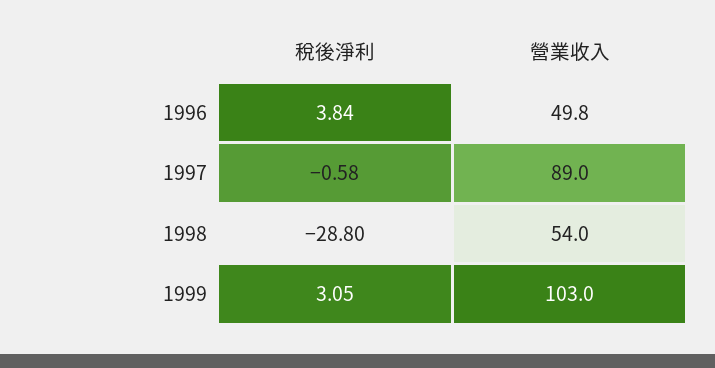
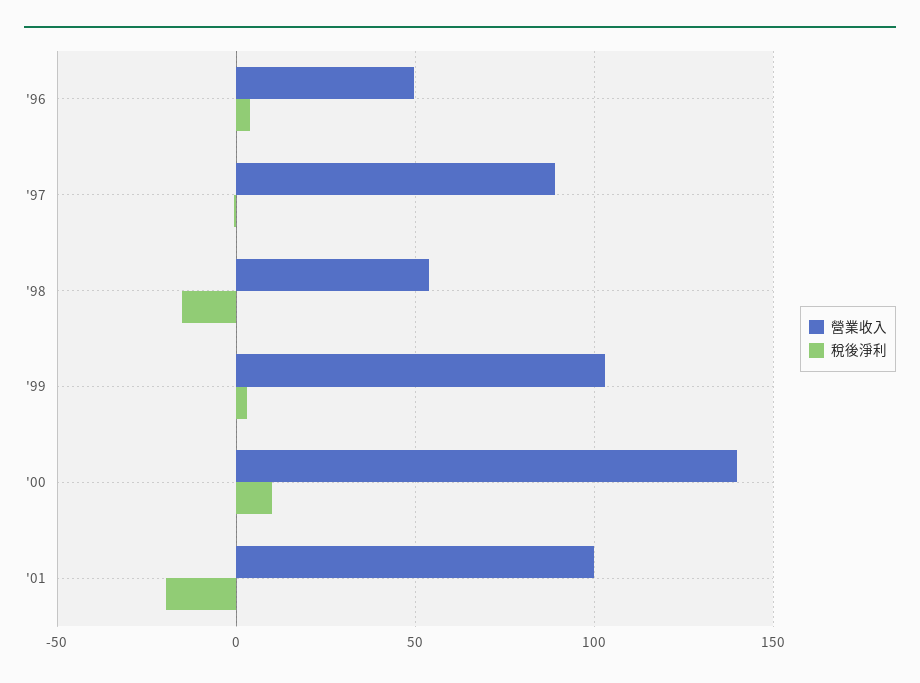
稅後淨利, 1998: -28.8 -> -15
營業收入, '00: none -> 140
稅後淨利, '00: none -> 10
營業收入, '01: none -> 100
稅後淨利, '01: none -> -20

